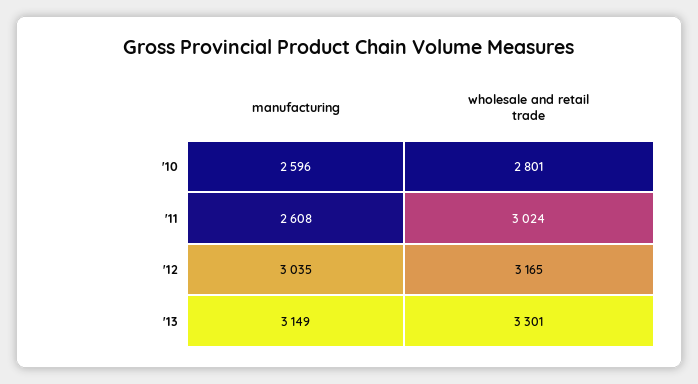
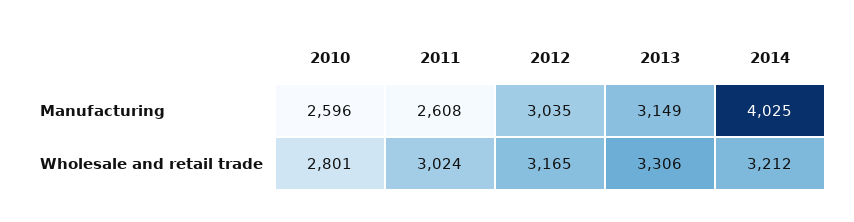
wholesale and retail trade, '13: 3301 -> 3306
manufacturing, 2014: none -> 4025
wholesale and retail trade, 2014: none -> 3212

